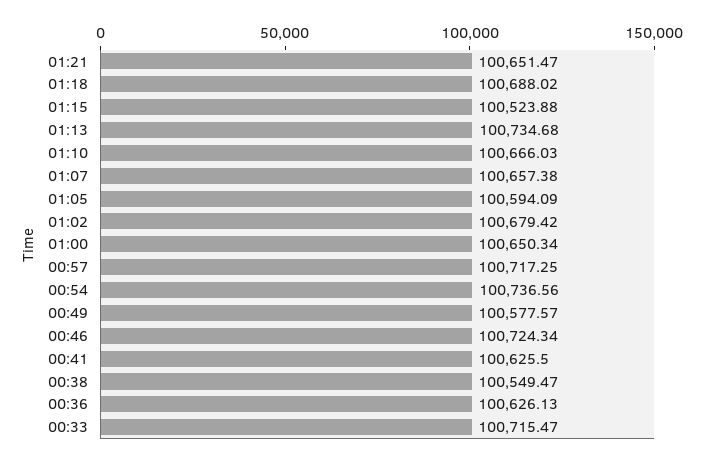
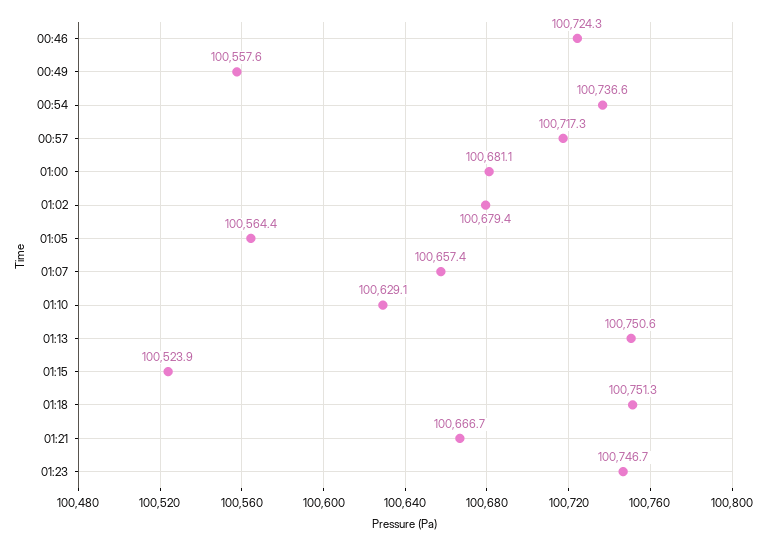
01:21: 100651.47 -> 100666.7
01:18: 100688.02 -> 100751.3
01:13: 100734.68 -> 100750.6
01:10: 100666.03 -> 100629.1
01:05: 100594.09 -> 100564.4
01:00: 100650.34 -> 100681.1
00:49: 100577.57 -> 100557.6
00:41: 100625.5 -> none
00:38: 100549.47 -> none
00:36: 100626.13 -> none
00:33: 100715.47 -> none
01:23: none -> 100746.7

